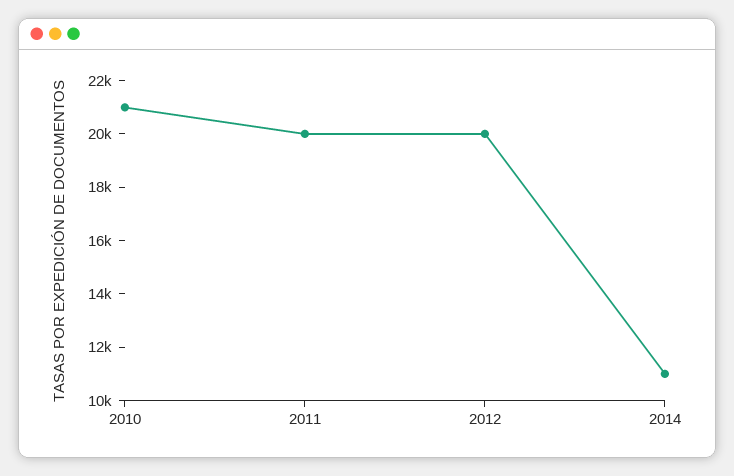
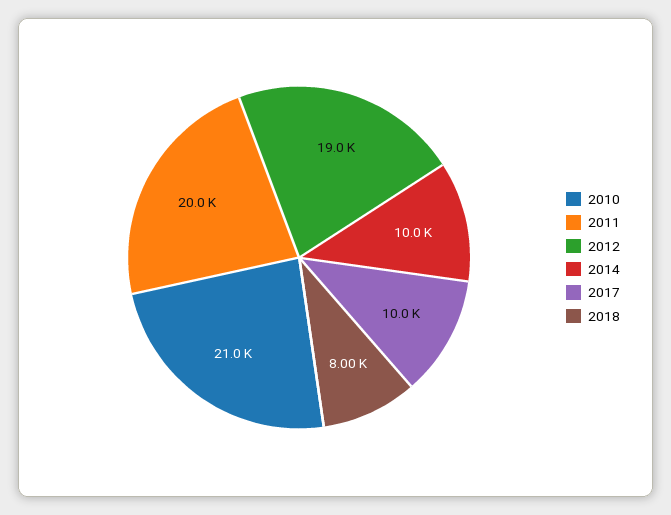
2012: 20000 -> 19000
2014: 11000 -> 10000
2017: none -> 10000
2018: none -> 8000

